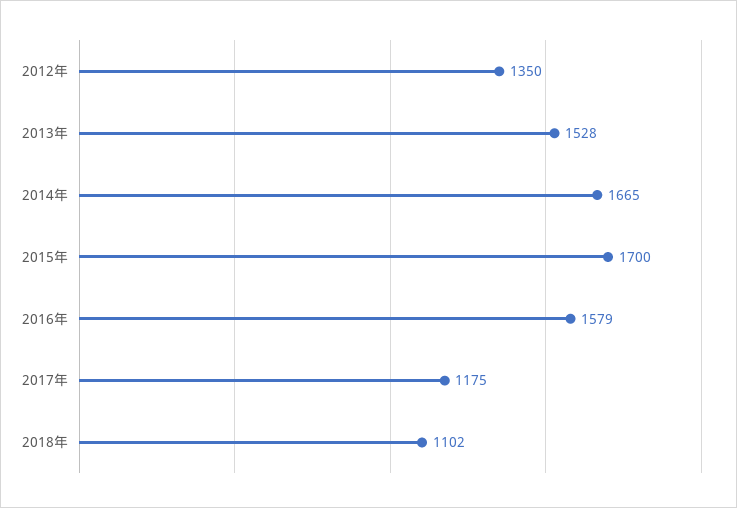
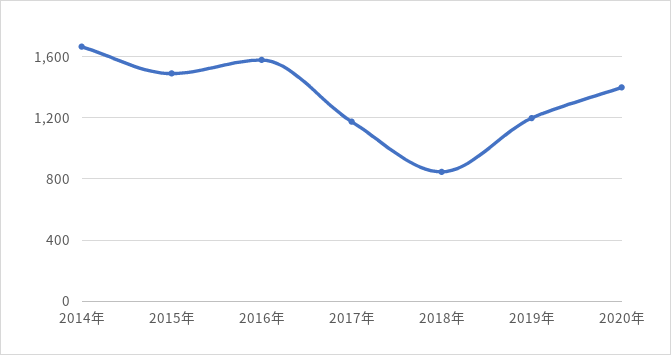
2012年: 1350 -> none
2013年: 1528 -> none
2015年: 1700 -> 1500
2018年: 1102 -> 850
2019年: none -> 1200
2020年: none -> 1400

